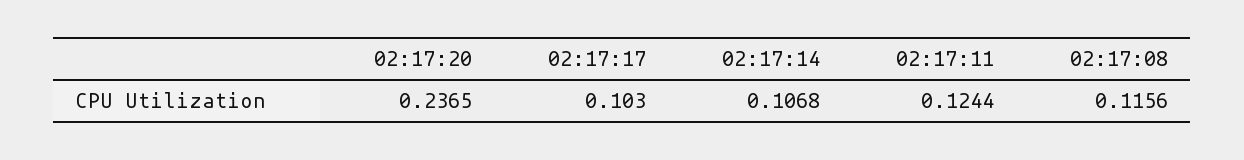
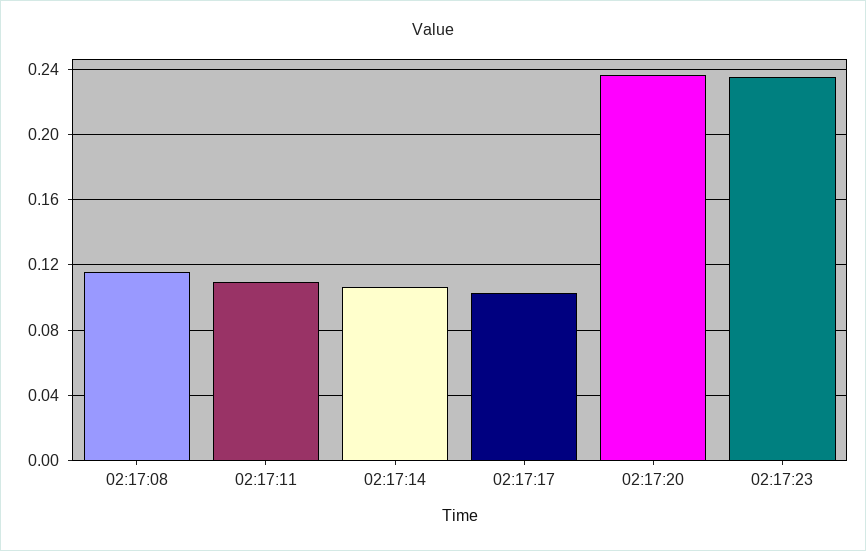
02:17:11: 0.1244 -> 0.11
02:17:23: none -> 0.235

